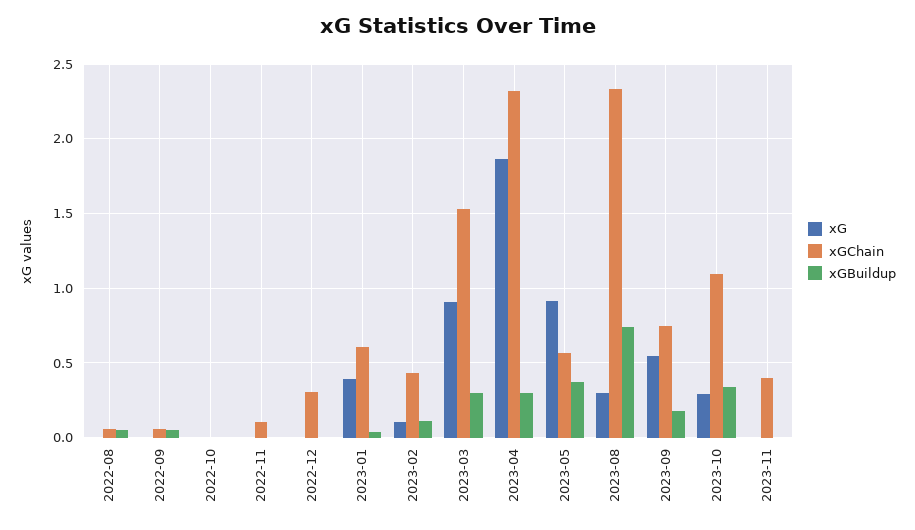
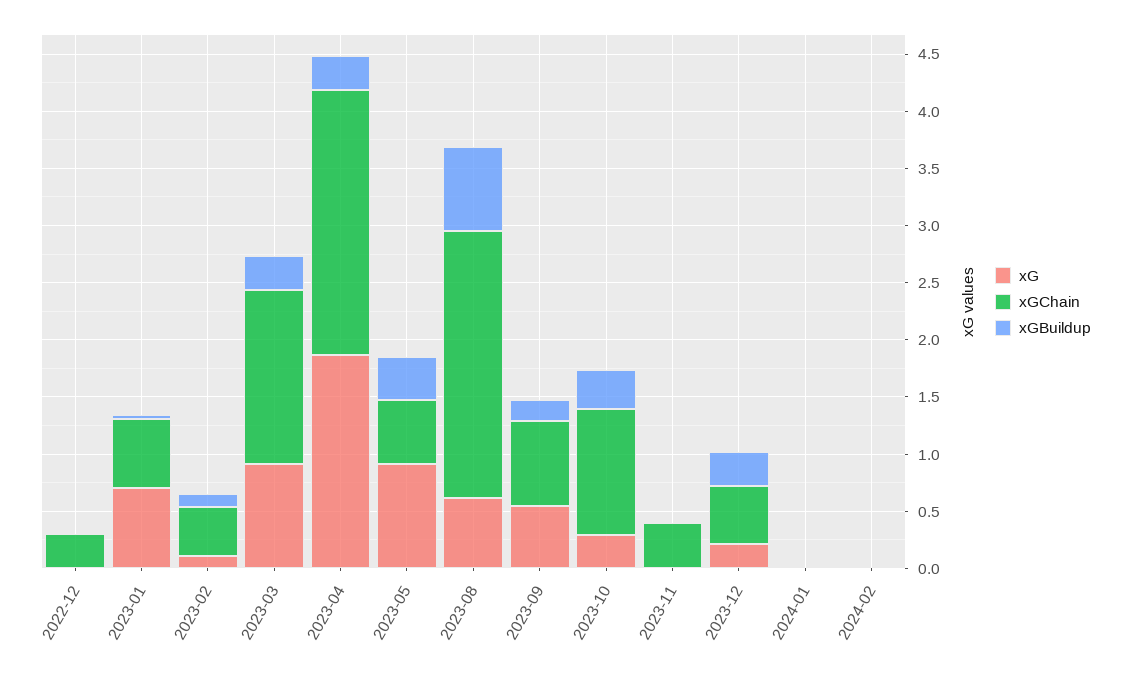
xG, 2022-08: 0 -> none
xGChain, 2022-08: 0.05 -> none
xGBuildup, 2022-08: 0.05 -> none
xG, 2022-09: 0 -> none
xGChain, 2022-09: 0.05 -> none
xGBuildup, 2022-09: 0.05 -> none
xG, 2022-10: 0 -> none
xGChain, 2022-10: 0 -> none
xGBuildup, 2022-10: 0 -> none
xG, 2022-11: 0 -> none
xGChain, 2022-11: 0.1 -> none
xGBuildup, 2022-11: 0 -> none
xG, 2023-01: 0.4 -> 0.7
xG, 2023-08: 0.3 -> 0.6
xG, 2023-12: none -> 0.2
xGChain, 2023-12: none -> 0.5
xGBuildup, 2023-12: none -> 0.3
xG, 2024-01: none -> 0
xGChain, 2024-01: none -> 0
xGBuildup, 2024-01: none -> 0
xG, 2024-02: none -> 0
xGChain, 2024-02: none -> 0
xGBuildup, 2024-02: none -> 0

